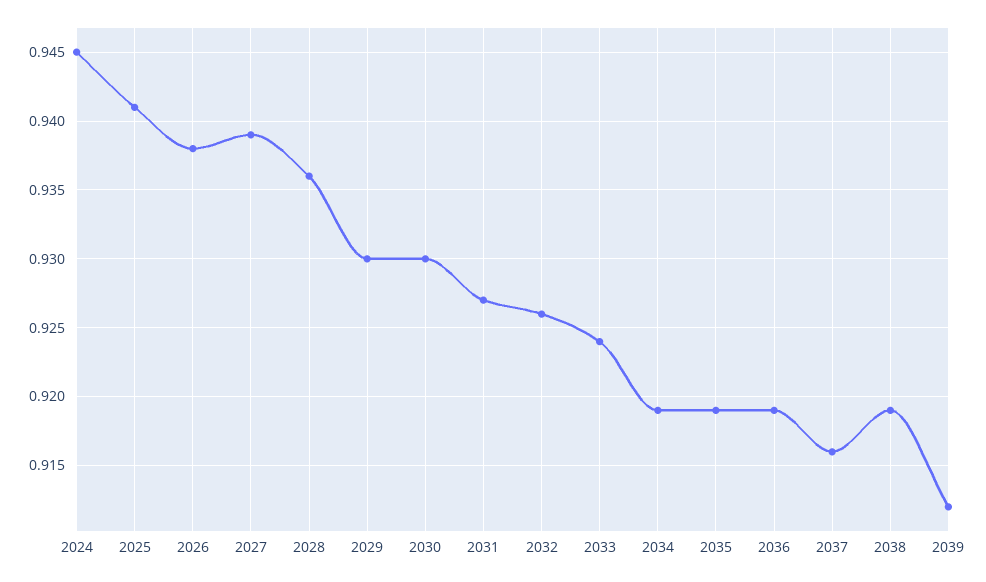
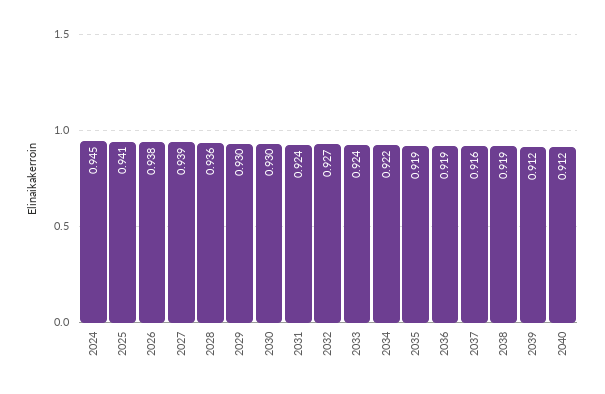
2031: 0.927 -> 0.924
2032: 0.926 -> 0.927
2034: 0.919 -> 0.922
2040: none -> 0.912

